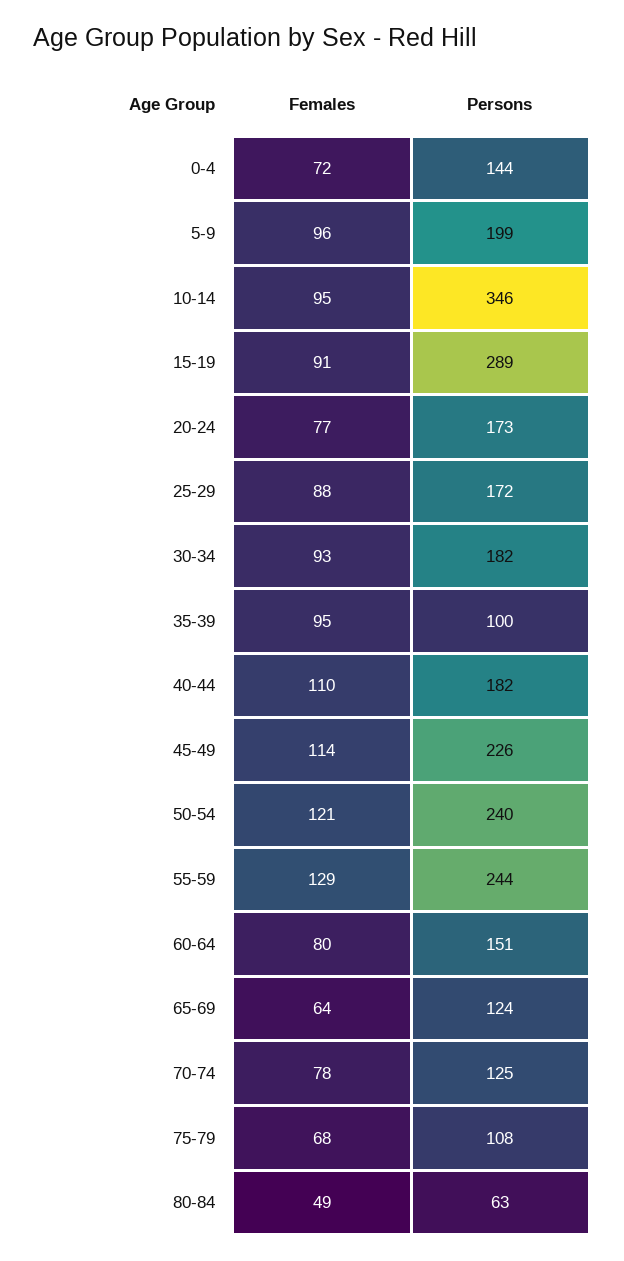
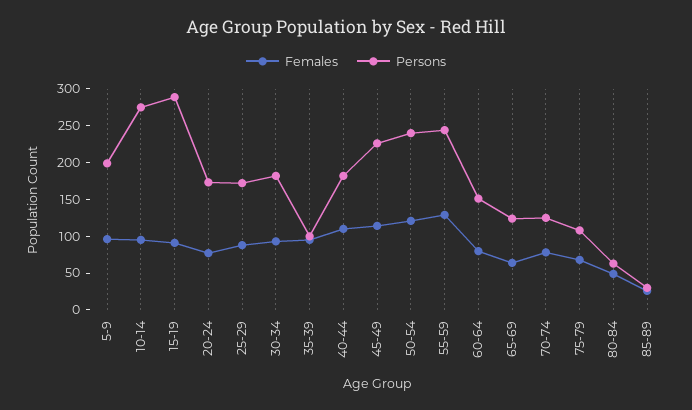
Females, 0-4: 72 -> none
Persons, 0-4: 144 -> none
Persons, 10-14: 346 -> 275
Females, 85-89: none -> 25
Persons, 85-89: none -> 25

